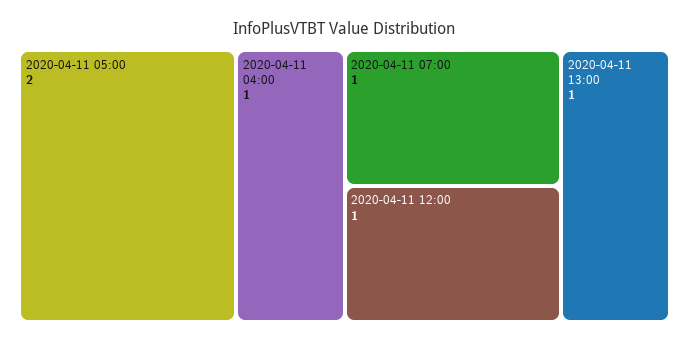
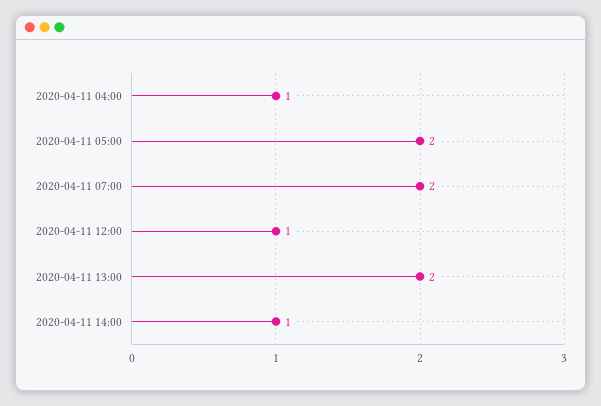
2020-04-11 07:00: 1 -> 2
2020-04-11 13:00: 1 -> 2
2020-04-11 14:00: none -> 1

